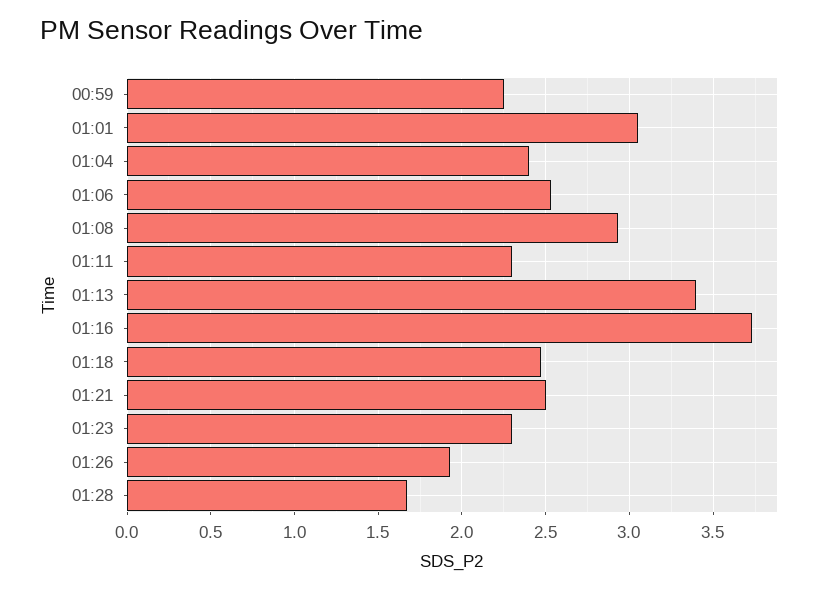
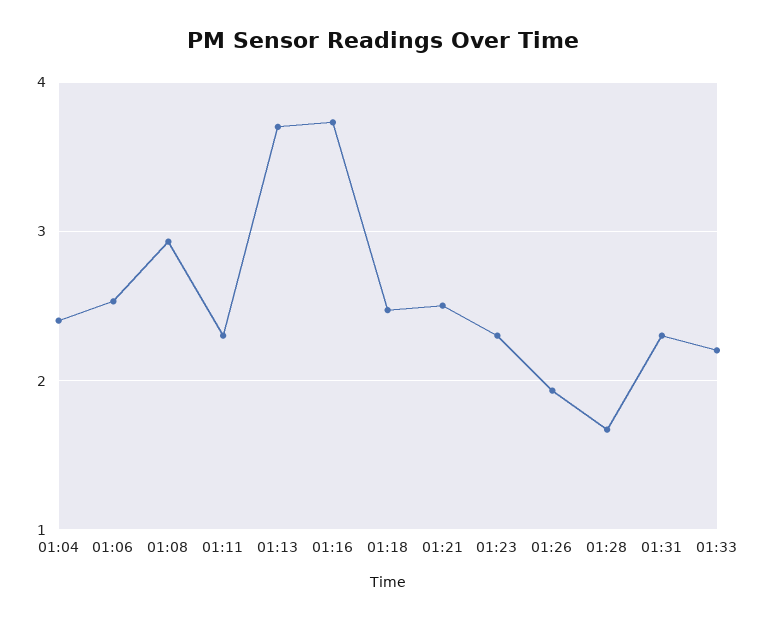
00:59: 2.25 -> none
01:01: 3.05 -> none
01:13: 3.4 -> 3.7
01:31: none -> 2.3
01:33: none -> 2.2

